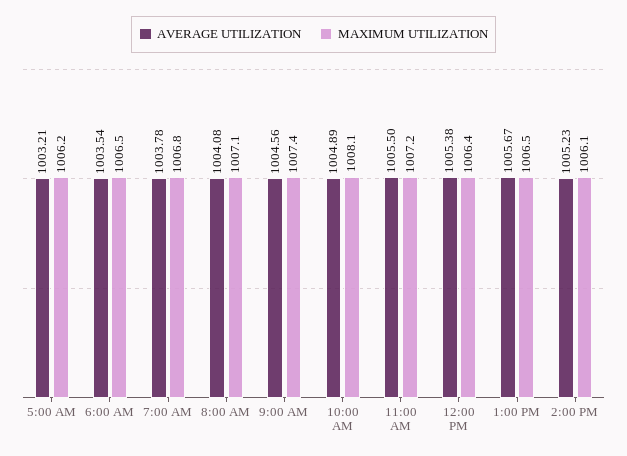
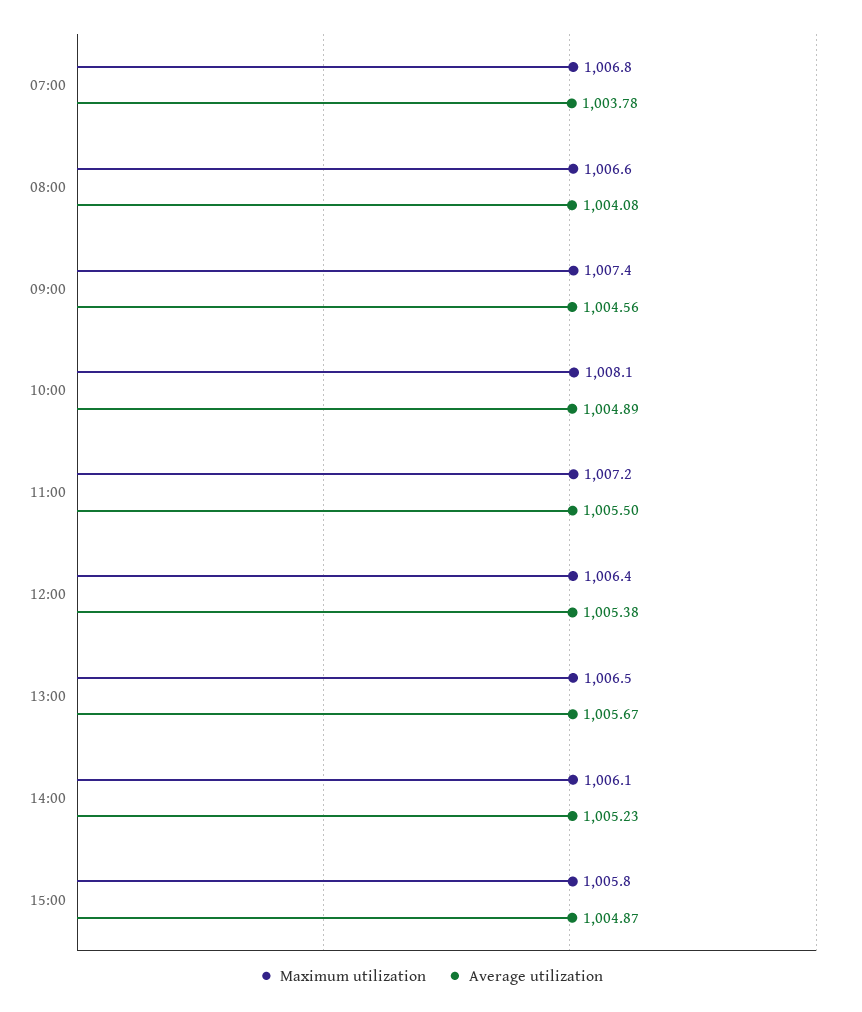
AVERAGE UTILIZATION, 5:00 AM: 1003.21 -> none
MAXIMUM UTILIZATION, 5:00 AM: 1006.2 -> none
AVERAGE UTILIZATION, 6:00 AM: 1003.54 -> none
MAXIMUM UTILIZATION, 6:00 AM: 1006.5 -> none
MAXIMUM UTILIZATION, 8:00 AM: 1007.1 -> 1006.6
MAXIMUM UTILIZATION, 15:00: none -> 1005.8
AVERAGE UTILIZATION, 15:00: none -> 1004.87

